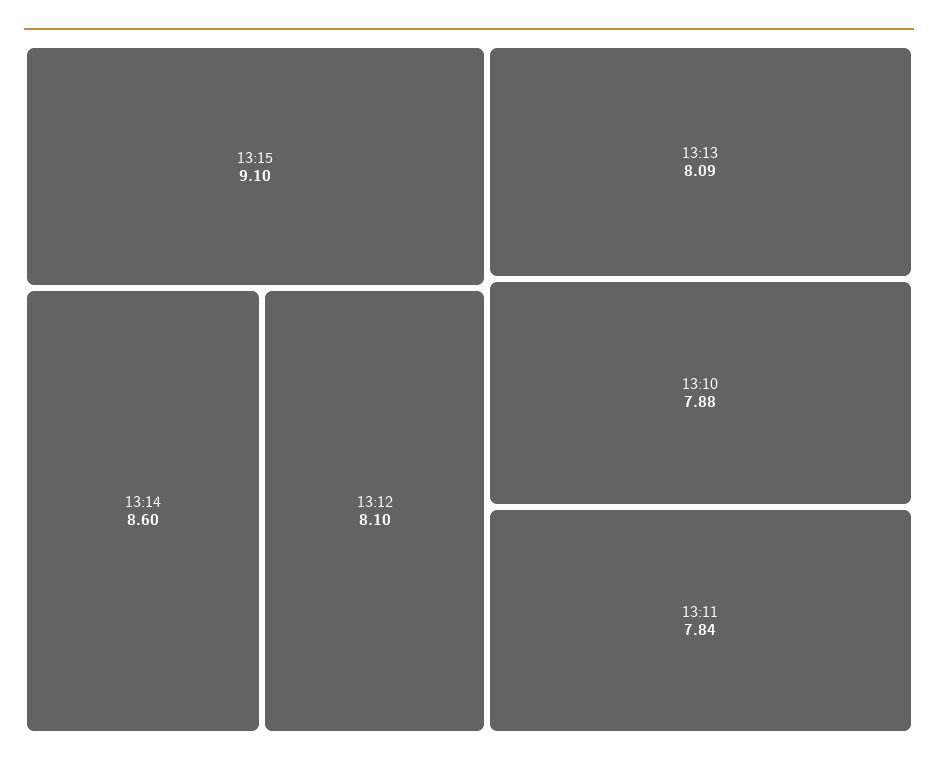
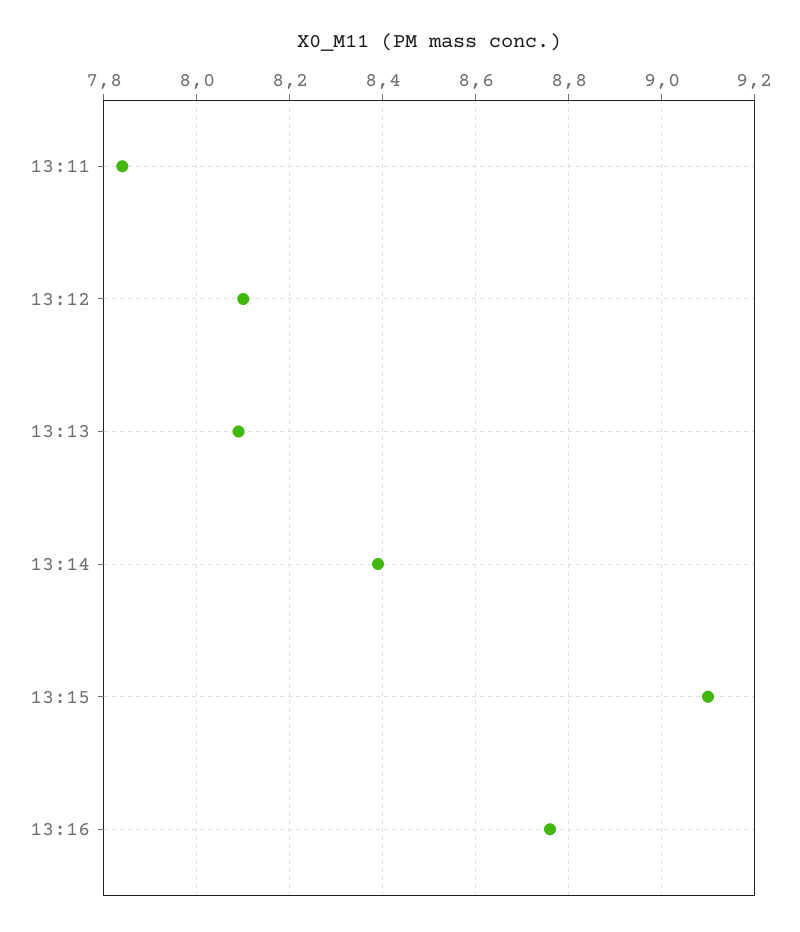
13:14: 8.6 -> 8.4
13:10: 7.88 -> none
13:16: none -> 8.75

